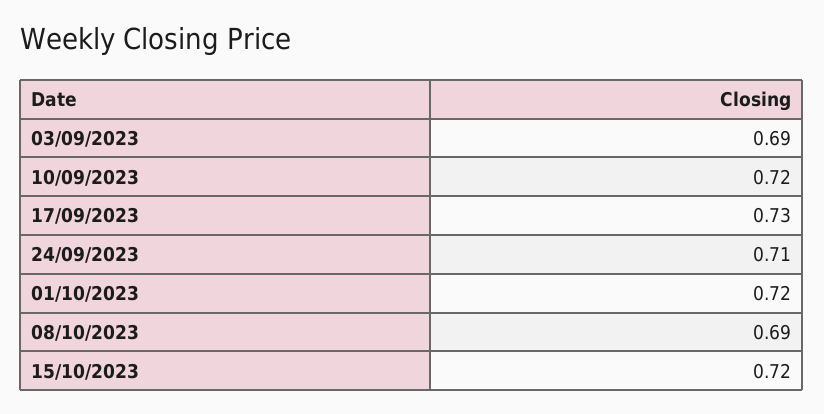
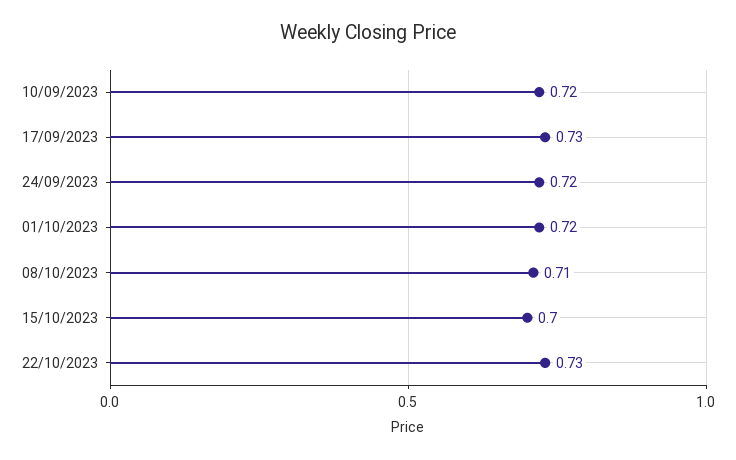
03/09/2023: 0.69 -> none
24/09/2023: 0.71 -> 0.72
08/10/2023: 0.69 -> 0.71
15/10/2023: 0.72 -> 0.7
22/10/2023: none -> 0.73

